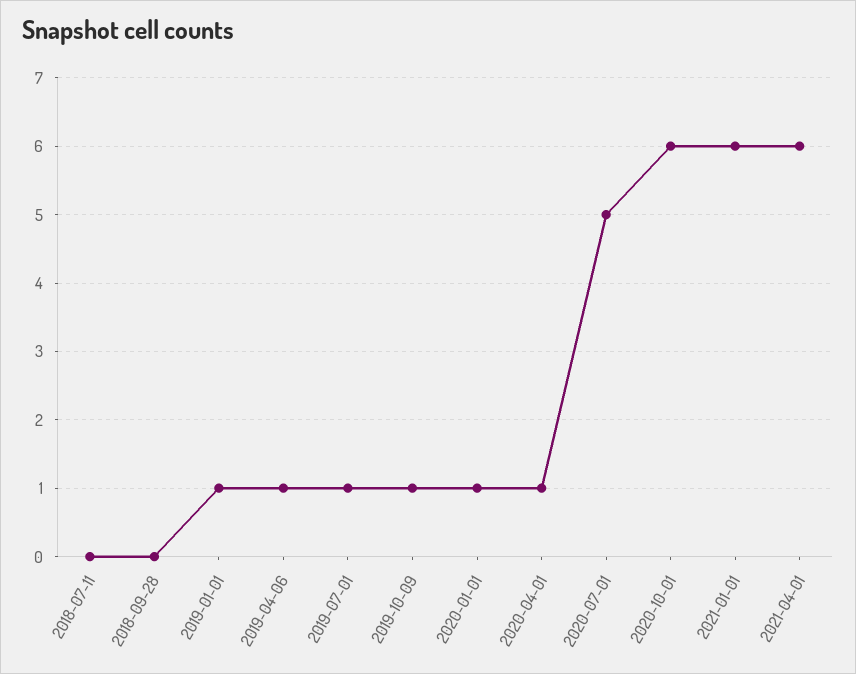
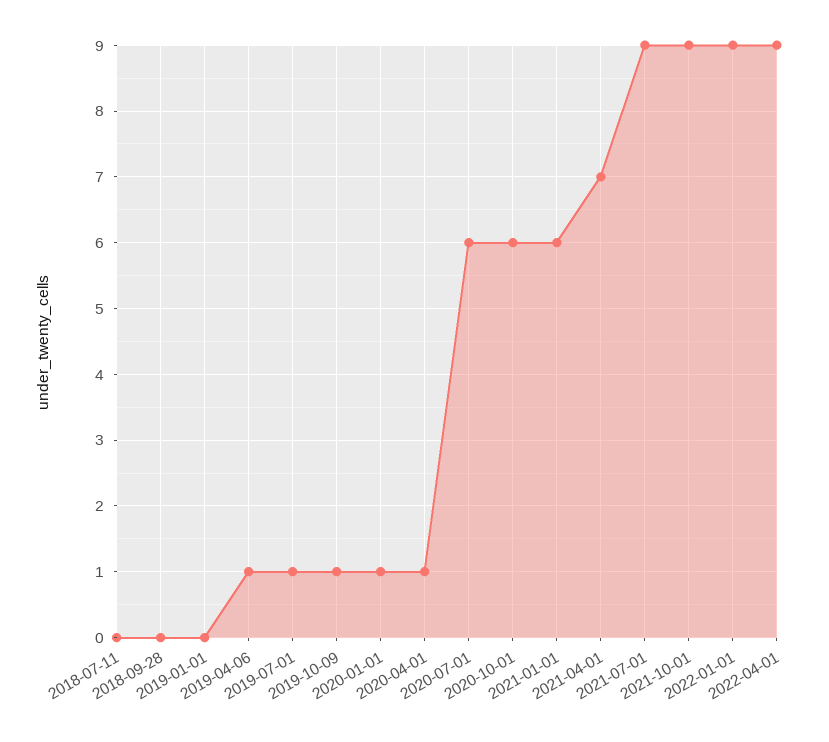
2019-01-01: 1 -> 0
2020-07-01: 5 -> 6
2021-04-01: 6 -> 7
2021-07-01: none -> 9
2021-10-01: none -> 9
2022-01-01: none -> 9
2022-04-01: none -> 9

